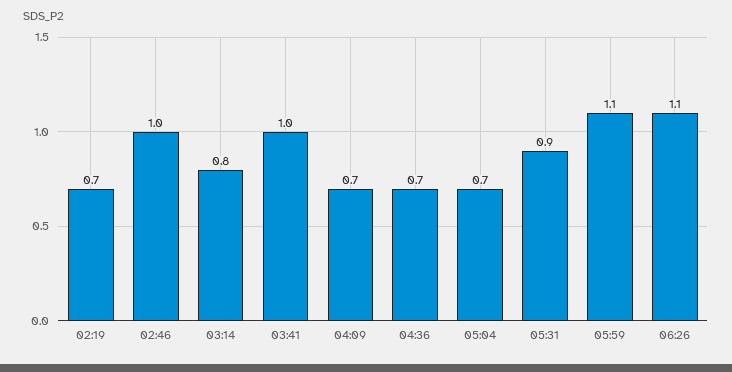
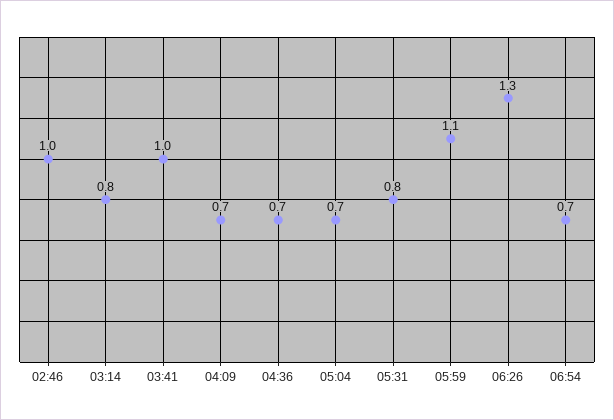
02:19: 0.7 -> none
05:31: 0.9 -> 0.8
06:26: 1.1 -> 1.3
06:54: none -> 0.7

